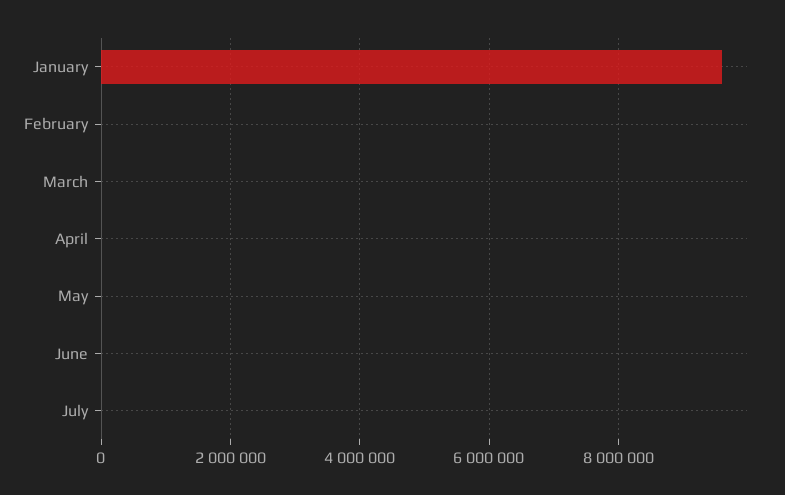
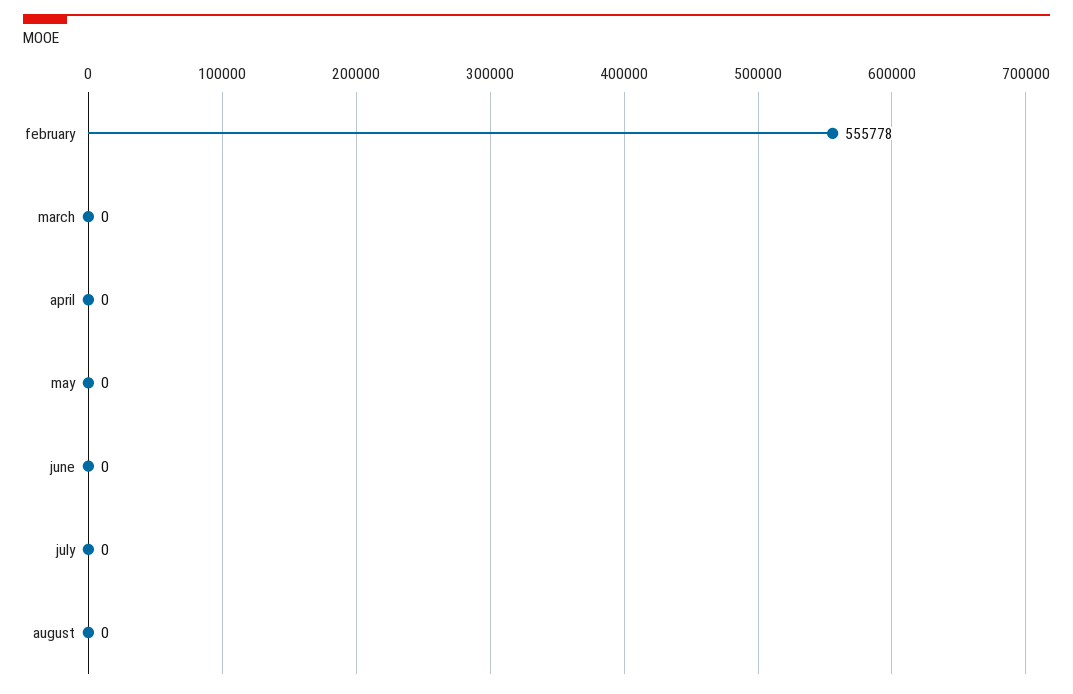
January: 9600000 -> none
February: 0 -> 555778
august: none -> 0

